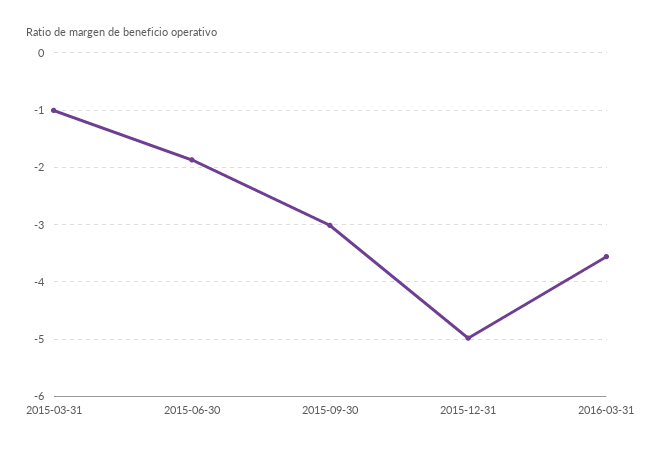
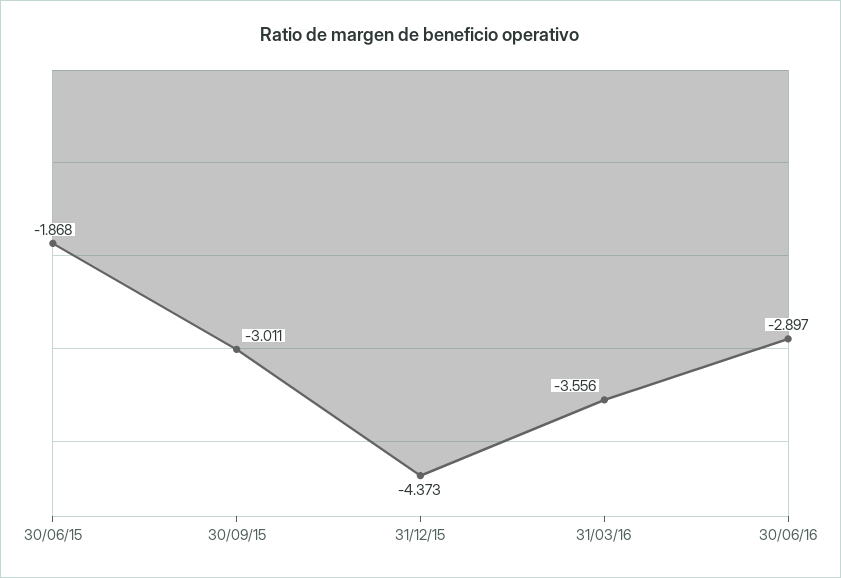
2015-03-31: -1 -> none
2015-12-31: -5 -> -4.373
30/06/16: none -> -2.897

